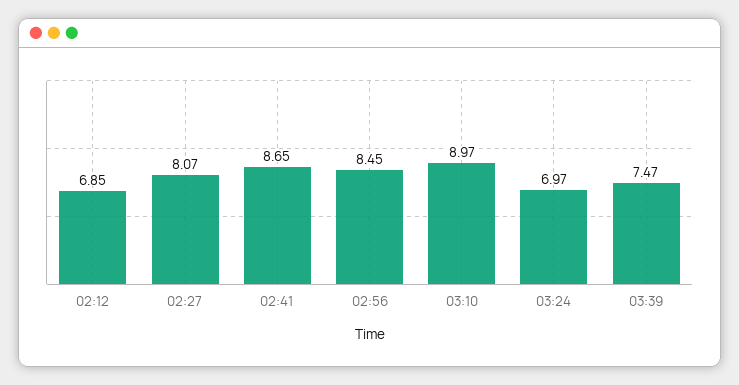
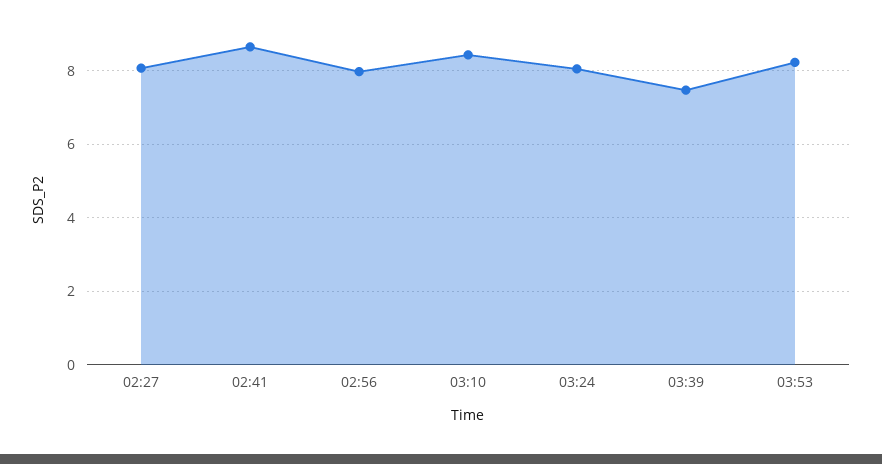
02:12: 6.85 -> none
02:56: 8.45 -> 8
03:10: 8.97 -> 8.4
03:24: 6.97 -> 8
03:53: none -> 8.2

